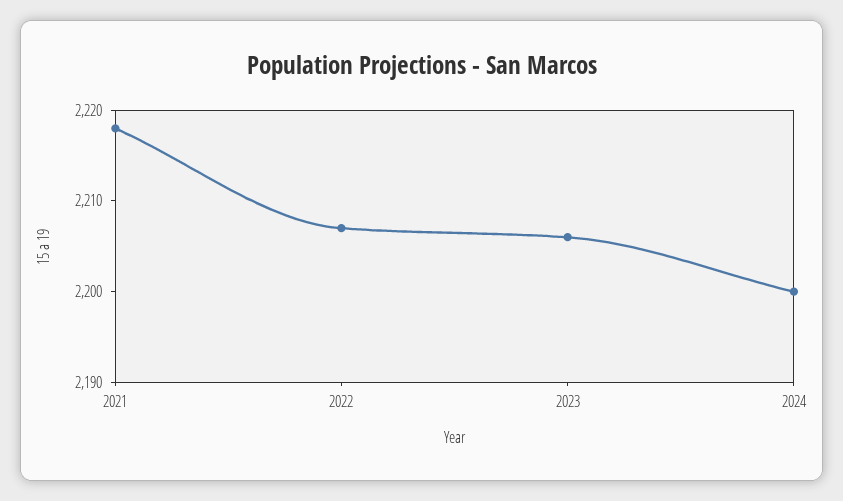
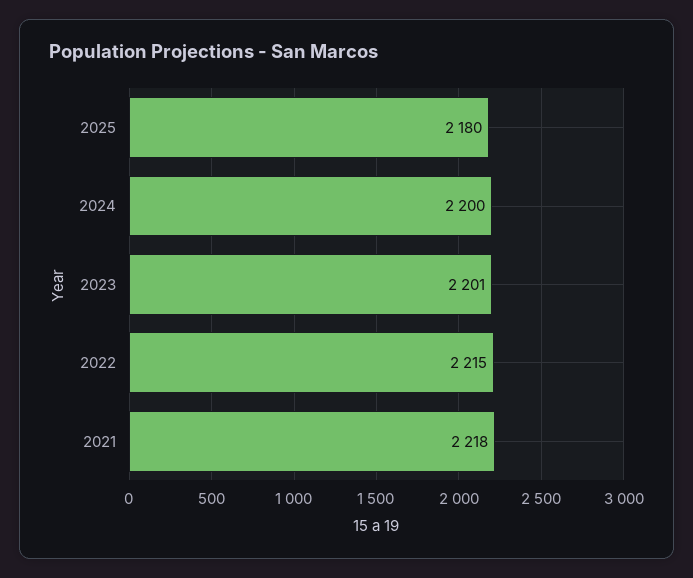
2022: 2207 -> 2215
2023: 2206 -> 2201
2025: none -> 2180

